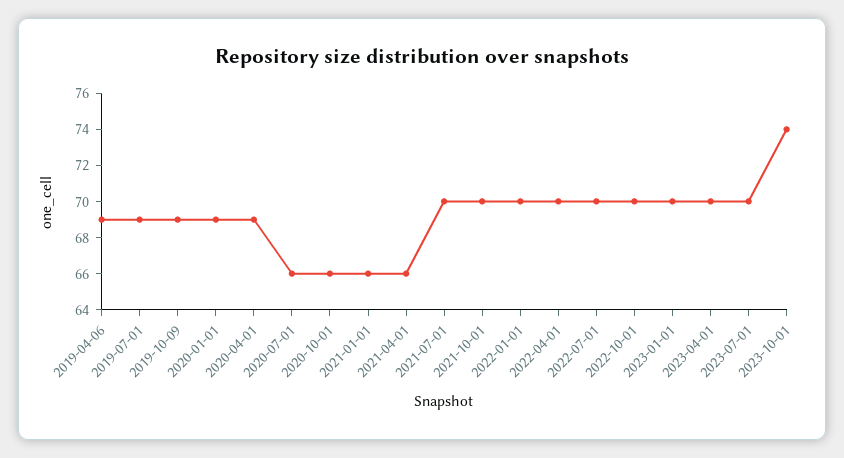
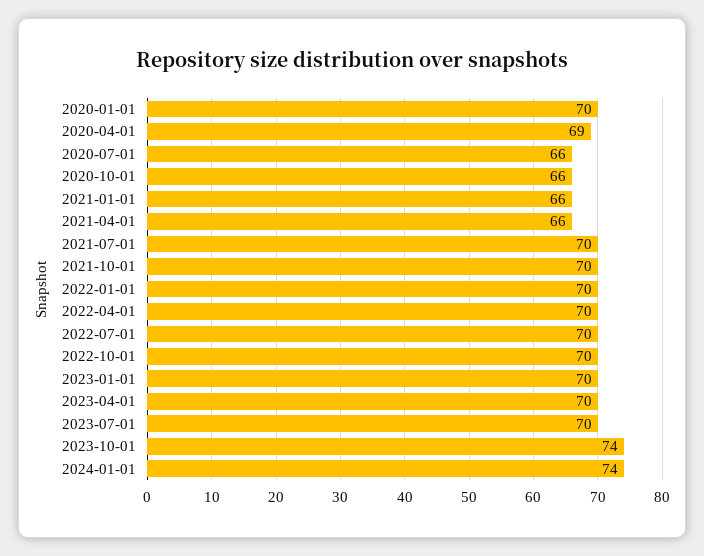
2019-04-06: 69 -> none
2019-07-01: 69 -> none
2019-10-09: 69 -> none
2020-01-01: 69 -> 70
2024-01-01: none -> 74

